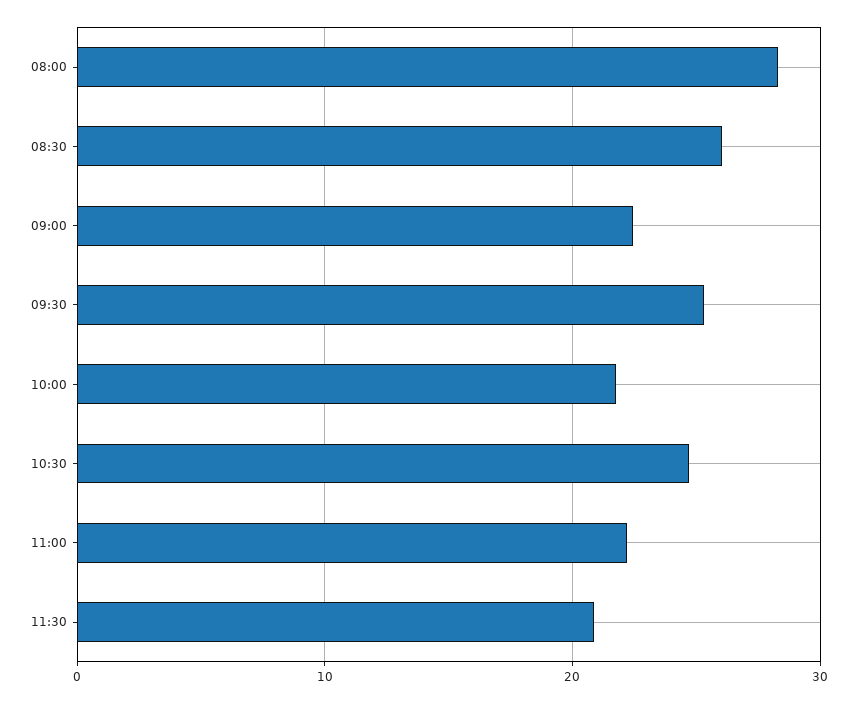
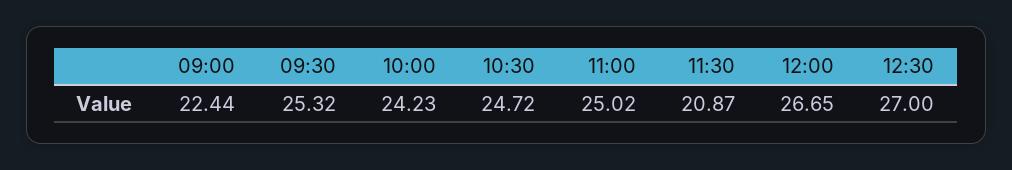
08:00: 28 -> none
08:30: 26 -> none
10:00: 22 -> 24.23
11:00: 22 -> 25.02
12:00: none -> 26.65
12:30: none -> 27

